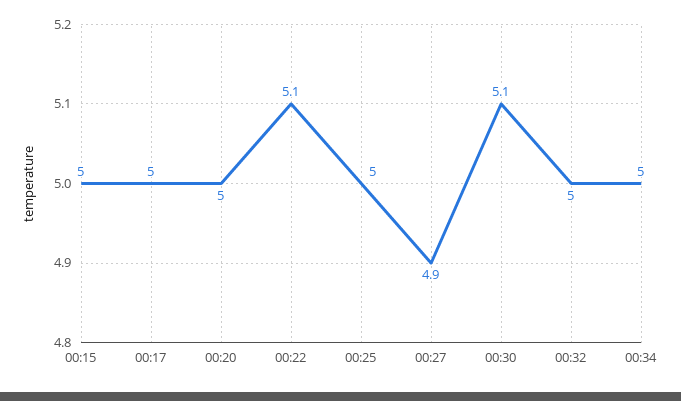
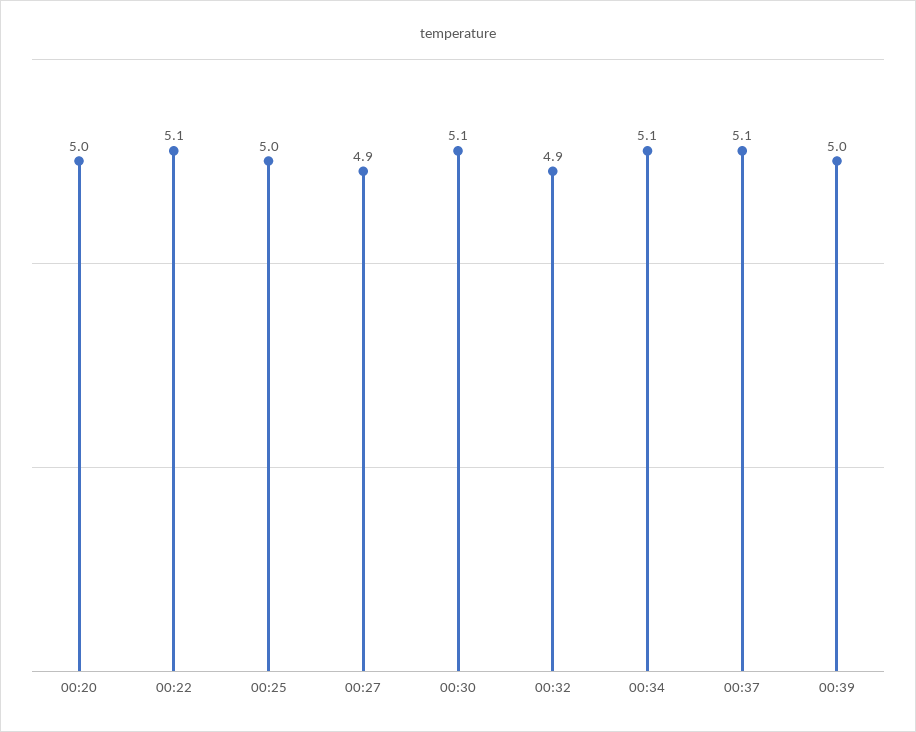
00:15: 5 -> none
00:17: 5 -> none
00:32: 5 -> 4.9
00:34: 5 -> 5.1
00:37: none -> 5.1
00:39: none -> 5

